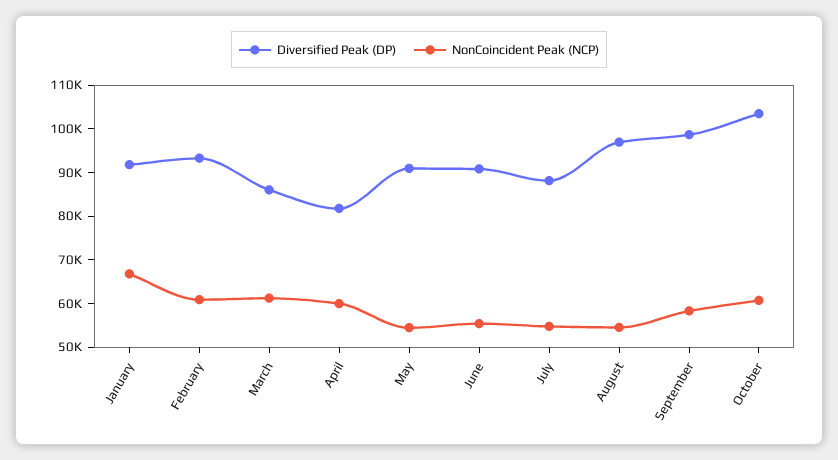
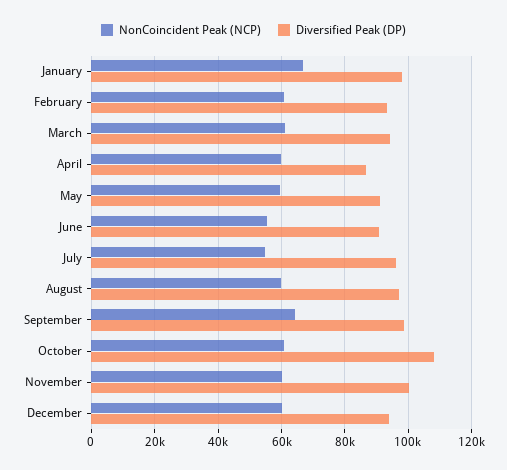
Diversified Peak (DP), January: 92000 -> 98000
Diversified Peak (DP), March: 86000 -> 94000
Diversified Peak (DP), April: 82000 -> 86000
NonCoincident Peak (NCP), May: 54000 -> 60000
Diversified Peak (DP), July: 88000 -> 96000
NonCoincident Peak (NCP), August: 54000 -> 60000
NonCoincident Peak (NCP), September: 58000 -> 64000
Diversified Peak (DP), October: 104000 -> 108000
NonCoincident Peak (NCP), November: none -> 60000
Diversified Peak (DP), November: none -> 100000
NonCoincident Peak (NCP), December: none -> 60000
Diversified Peak (DP), December: none -> 94000

